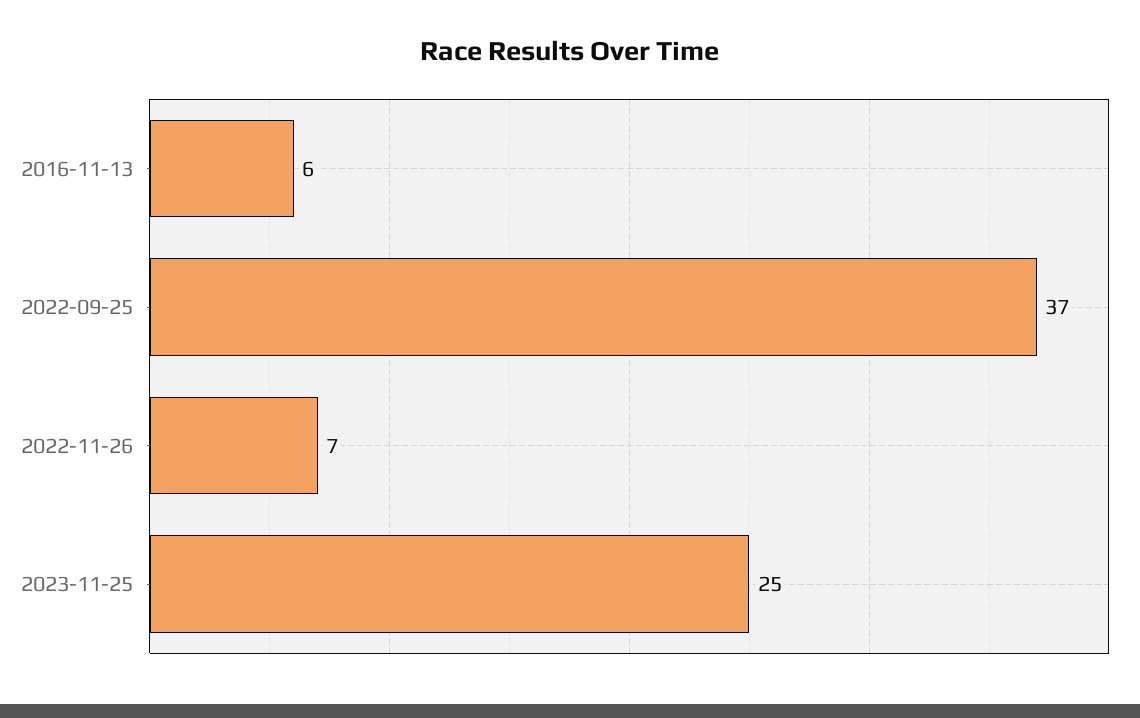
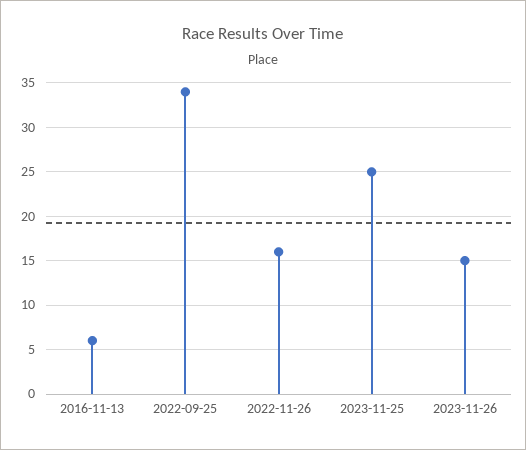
2022-09-25: 37 -> 34
2022-11-26: 7 -> 16
2023-11-26: none -> 15

